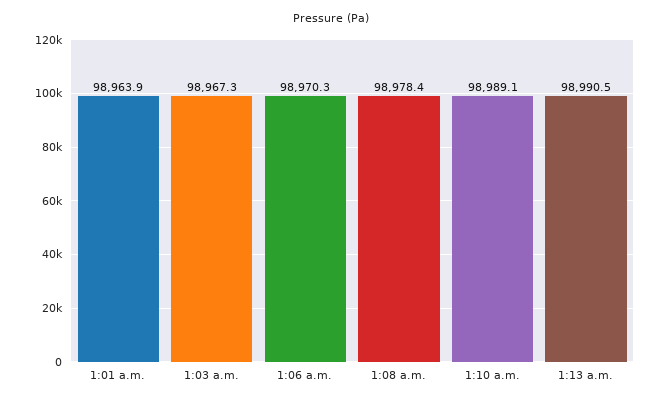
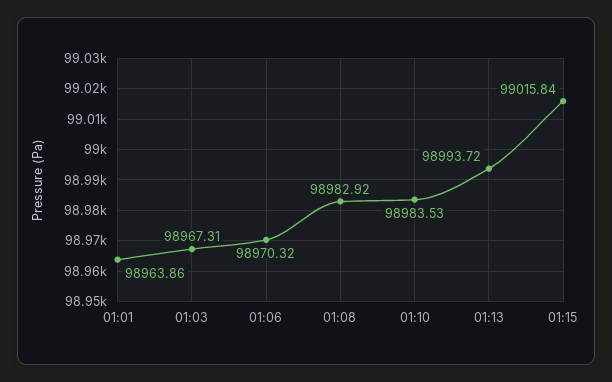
1:08 a.m.: 98978.4 -> 98982.92
1:10 a.m.: 98989.1 -> 98983.53
1:13 a.m.: 98990.5 -> 98993.72
01:15: none -> 99015.84

